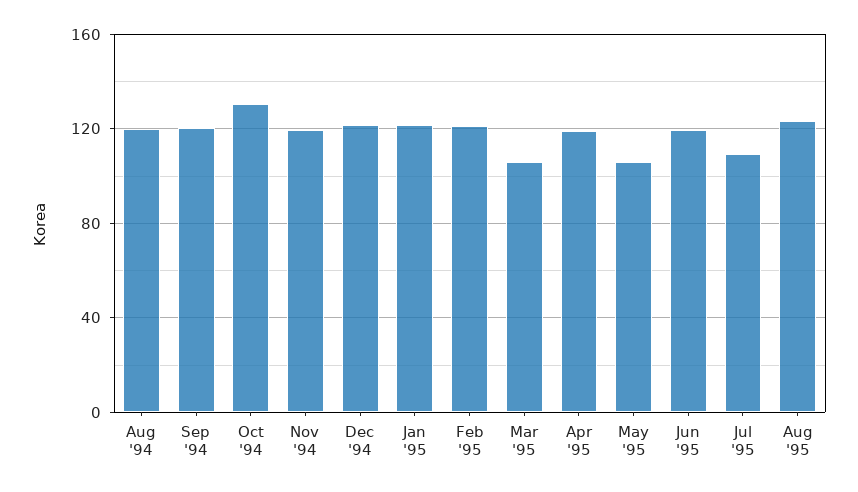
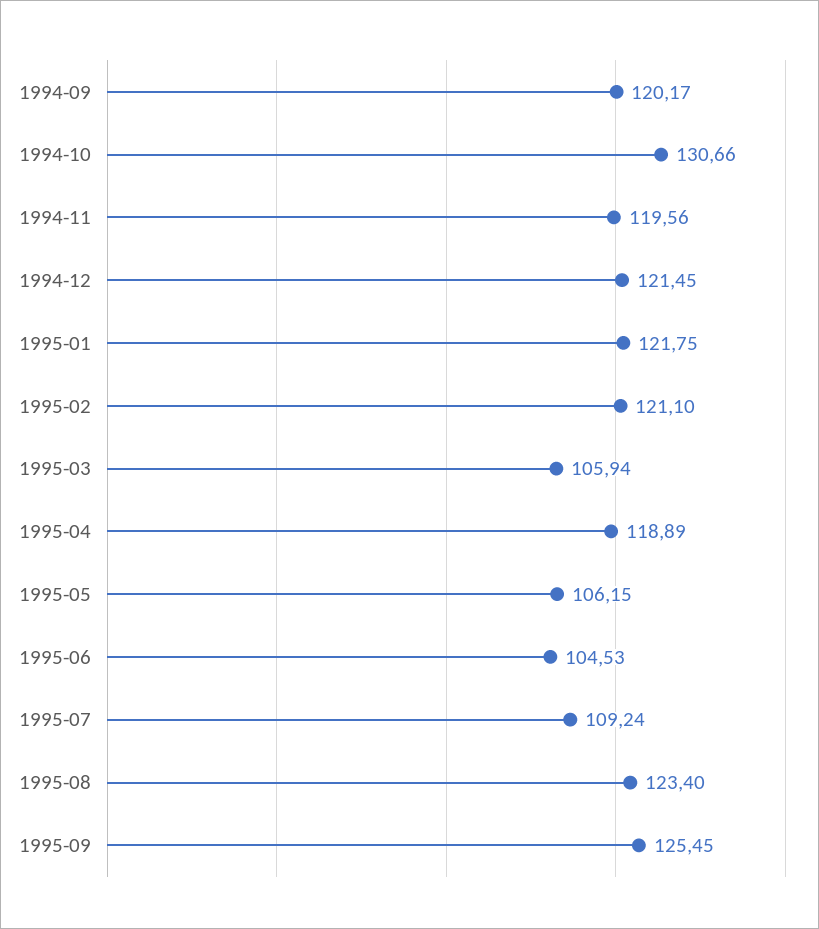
Aug '94: 120 -> none
Jun '95: 120 -> 104.53
1995-09: none -> 125.45

